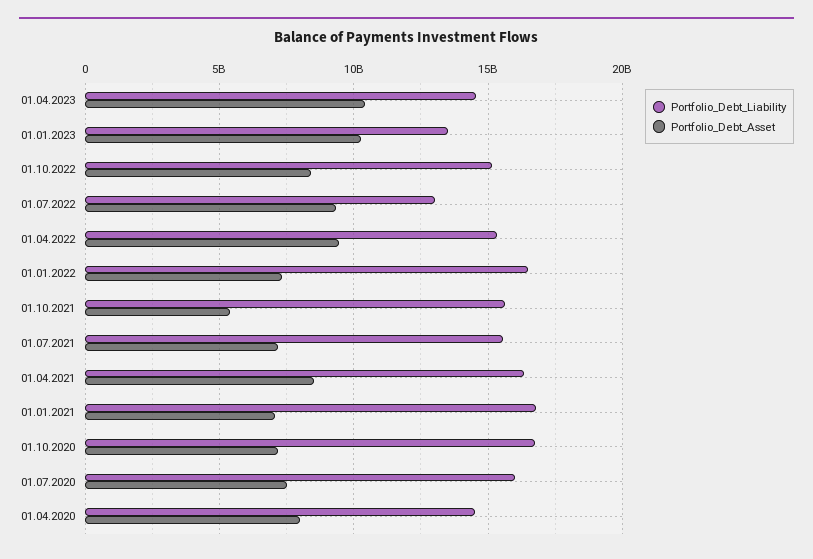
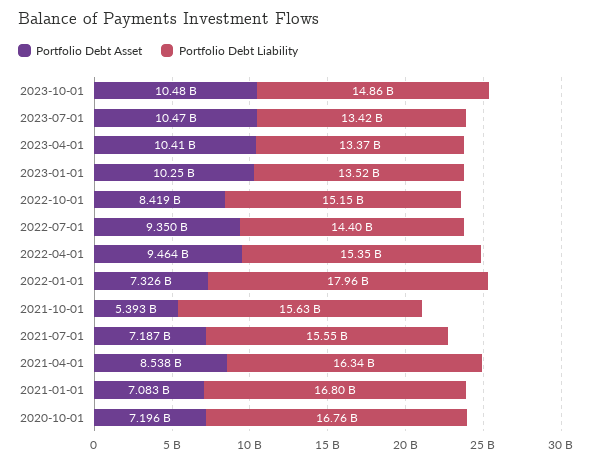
Portfolio_Debt_Liability, 01.04.2023: 14500000000 -> 13370000000
Portfolio_Debt_Liability, 01.07.2022: 13000000000 -> 14400000000
Portfolio_Debt_Liability, 01.01.2022: 16500000000 -> 17960000000
Portfolio_Debt_Liability, 01.07.2020: 16000000000 -> none
Portfolio_Debt_Asset, 01.07.2020: 7500000000 -> none
Portfolio_Debt_Liability, 01.04.2020: 14500000000 -> none
Portfolio_Debt_Asset, 01.04.2020: 8000000000 -> none
Portfolio_Debt_Asset, 2023-10-01: none -> 10480000000
Portfolio_Debt_Liability, 2023-10-01: none -> 14860000000
Portfolio_Debt_Asset, 2023-07-01: none -> 10470000000
Portfolio_Debt_Liability, 2023-07-01: none -> 13420000000

